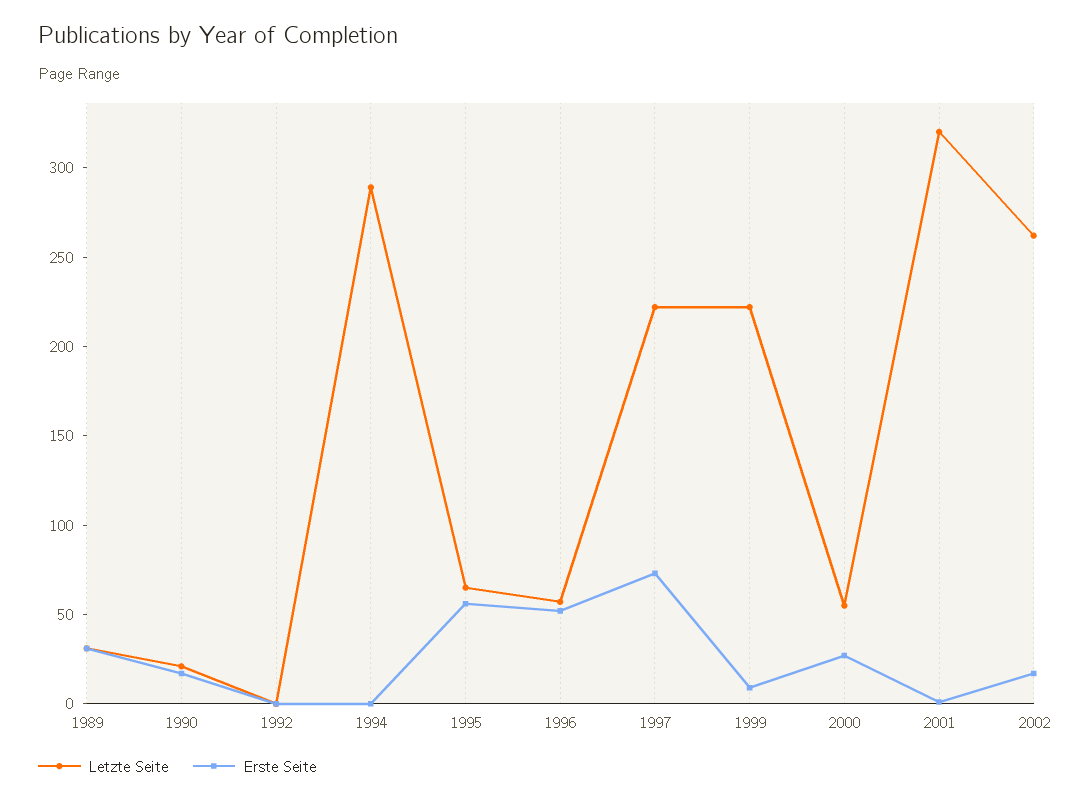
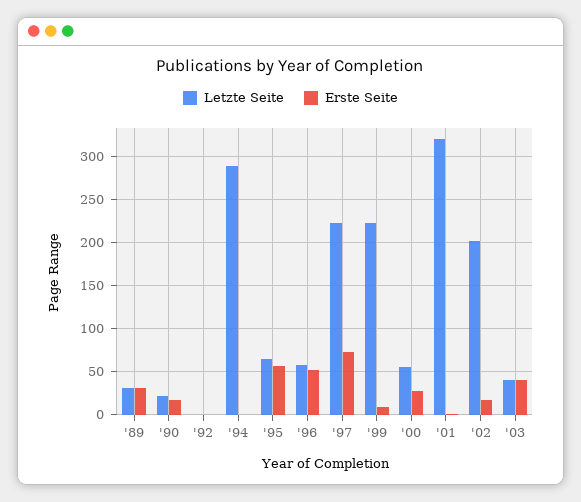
Letzte Seite, 2002: 260 -> 200
Letzte Seite, '03: none -> 40
Erste Seite, '03: none -> 40

